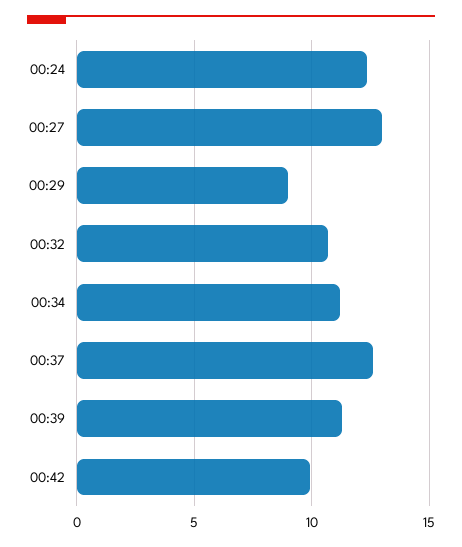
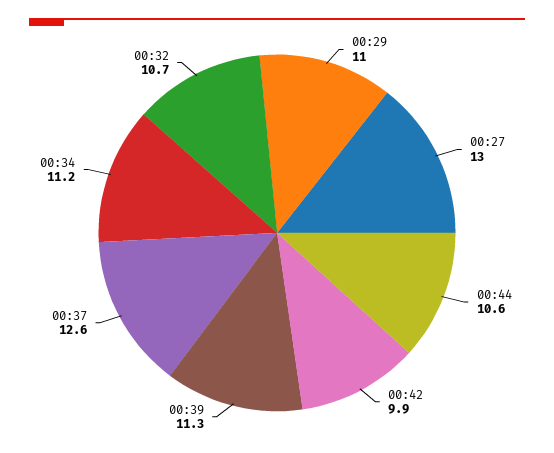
00:24: 12.5 -> none
00:29: 9 -> 11
00:44: none -> 10.6

